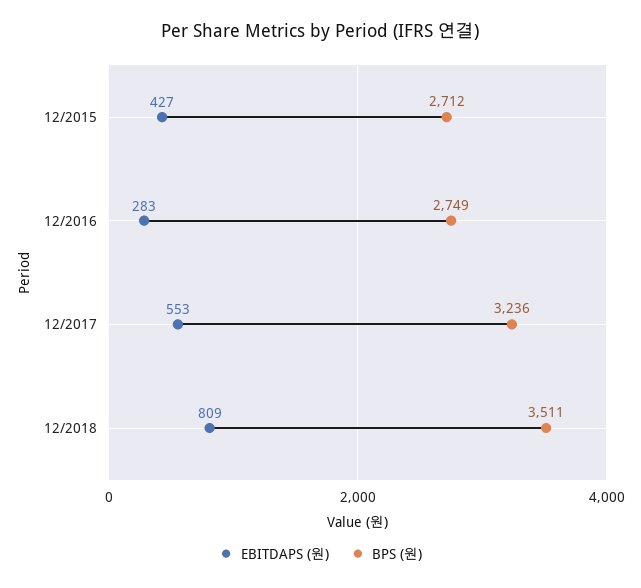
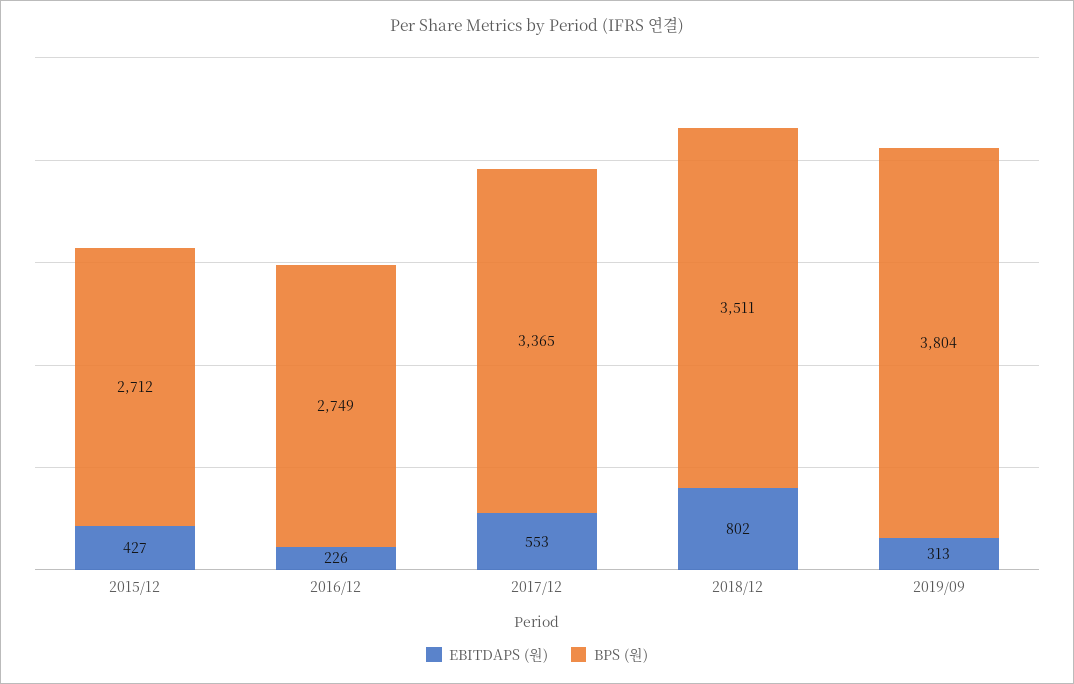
EBITDAPS (원), 12/2016: 283 -> 226
BPS (원), 12/2017: 3236 -> 3365
EBITDAPS (원), 12/2018: 809 -> 802
EBITDAPS (원), 2019/09: none -> 313
BPS (원), 2019/09: none -> 3804

